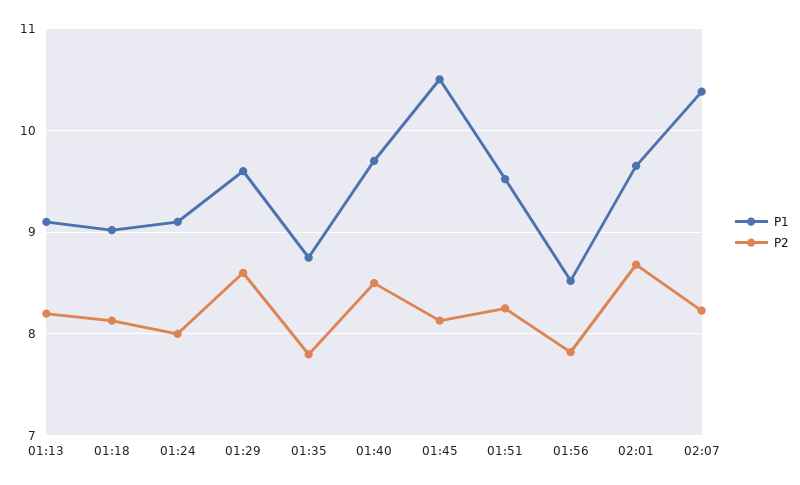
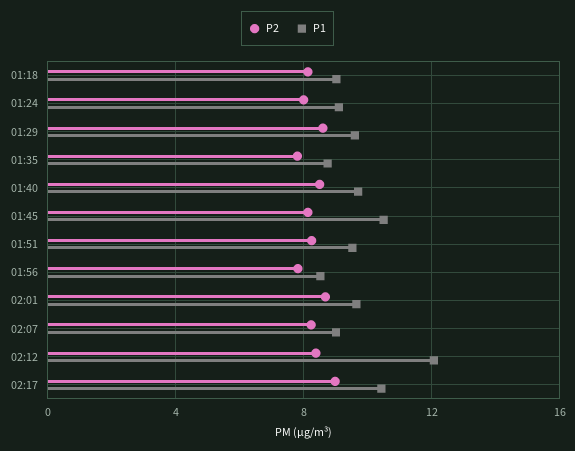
P1, 01:13: 9.1 -> none
P2, 01:13: 8.2 -> none
P1, 02:07: 10.4 -> 9
P2, 02:12: none -> 8.5
P1, 02:12: none -> 12
P2, 02:17: none -> 9
P1, 02:17: none -> 10.5

